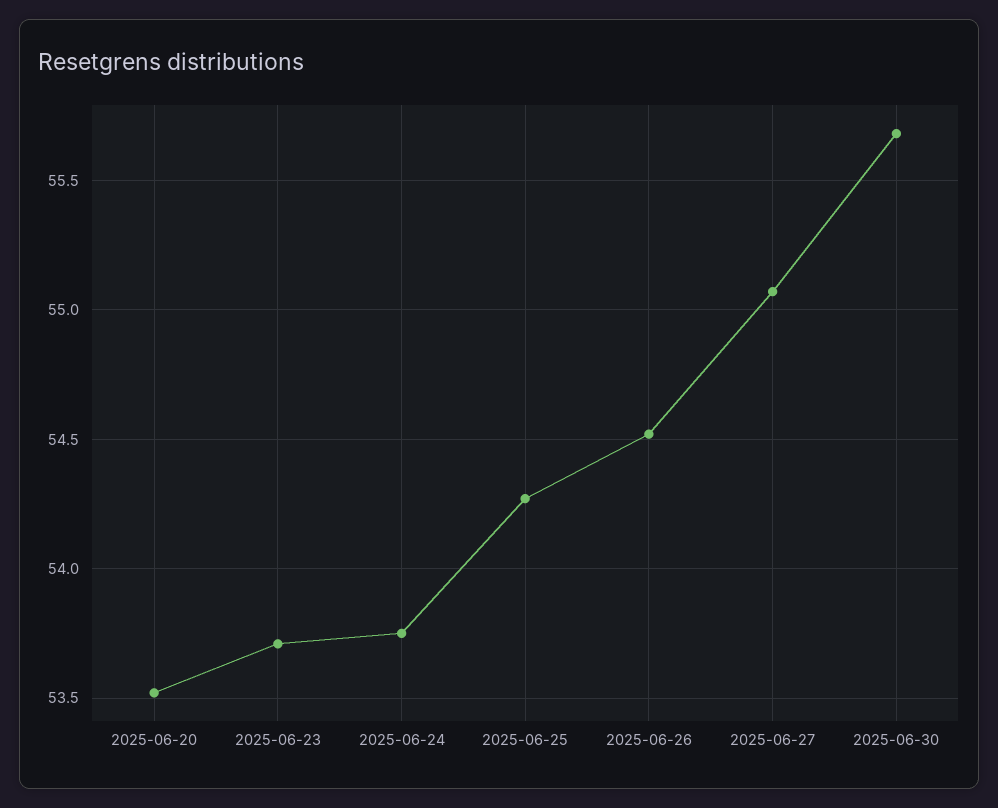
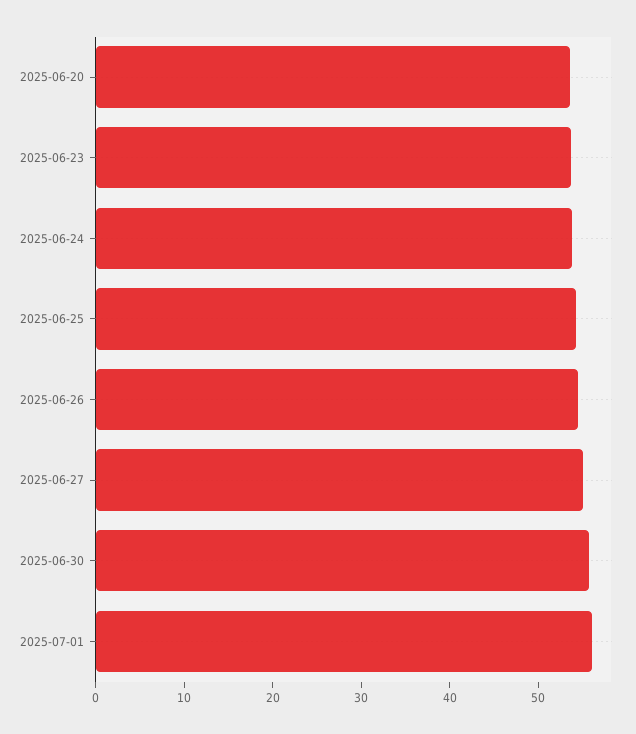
2025-07-01: none -> 56

